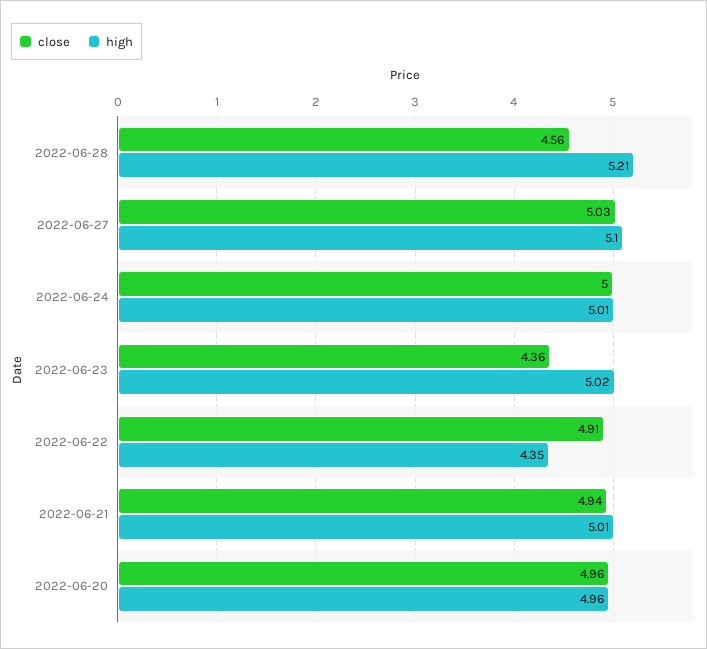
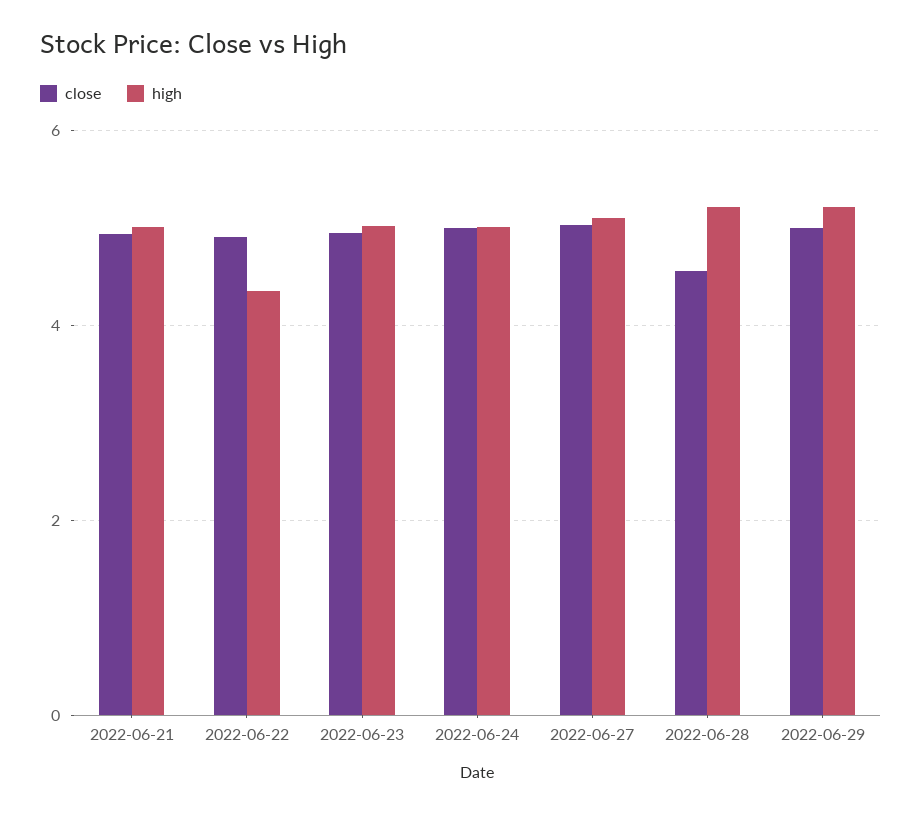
close, 2022-06-23: 4.36 -> 5
close, 2022-06-20: 4.96 -> none
high, 2022-06-20: 4.96 -> none
close, 2022-06-29: none -> 5
high, 2022-06-29: none -> 5.2

